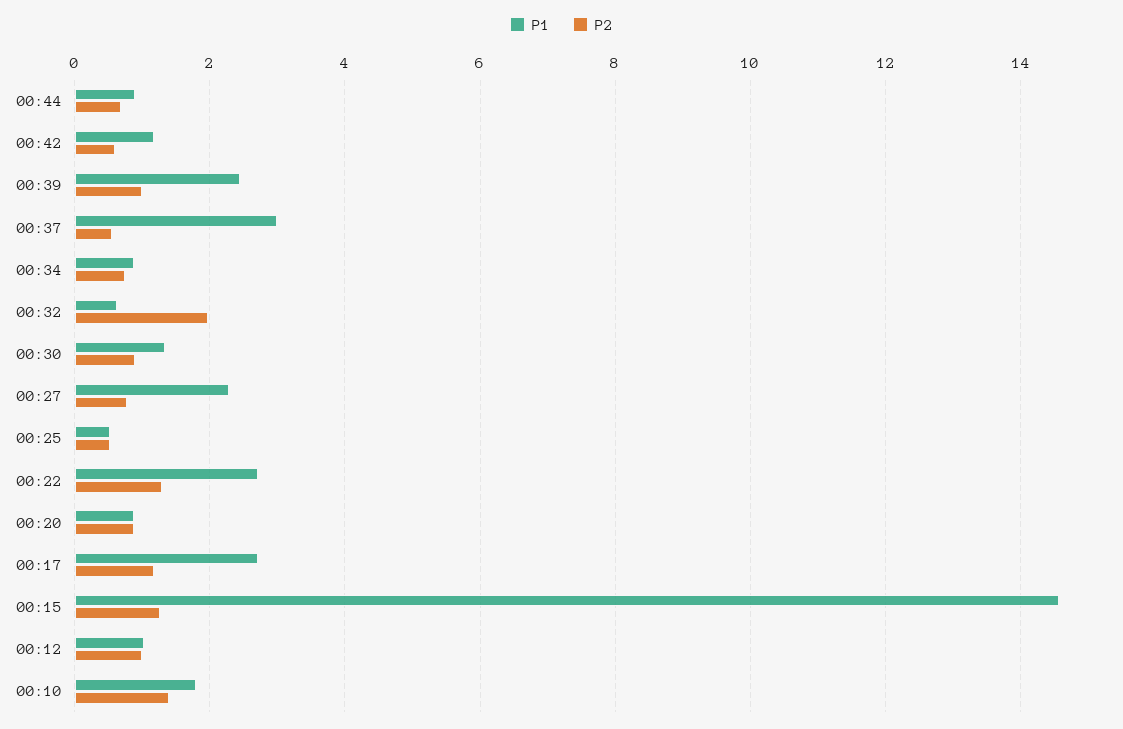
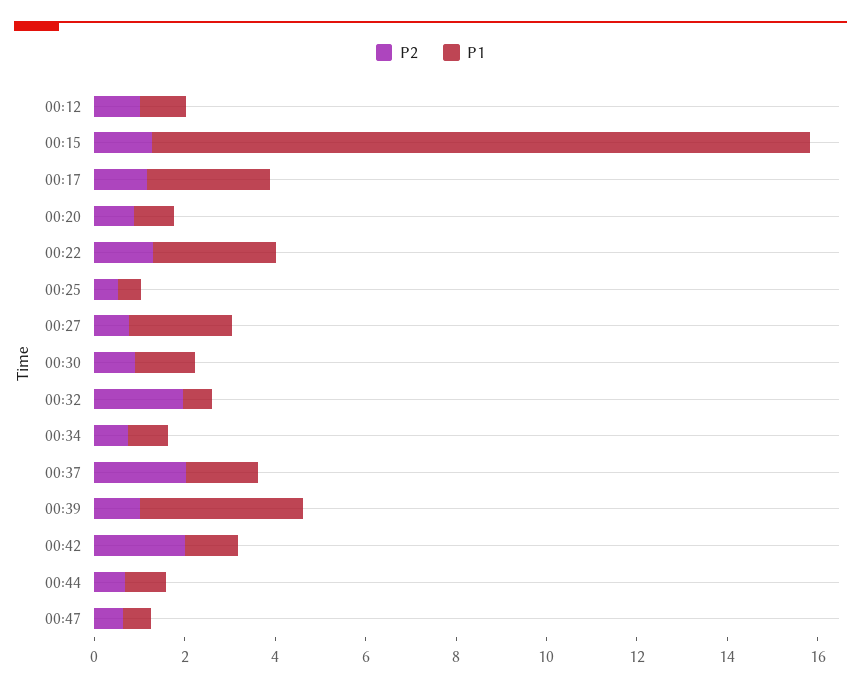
P2, 00:42: 0.6 -> 2
P1, 00:39: 2.4 -> 3.5
P1, 00:37: 3 -> 1.5
P2, 00:37: 0.6 -> 2
P1, 00:10: 1.8 -> none
P2, 00:10: 1.4 -> none
P2, 00:47: none -> 0.5
P1, 00:47: none -> 0.5

